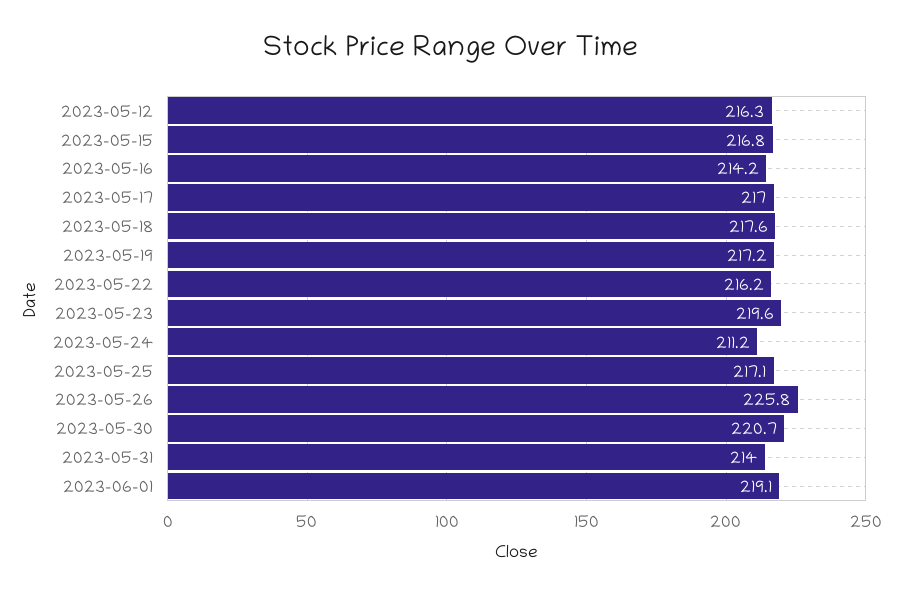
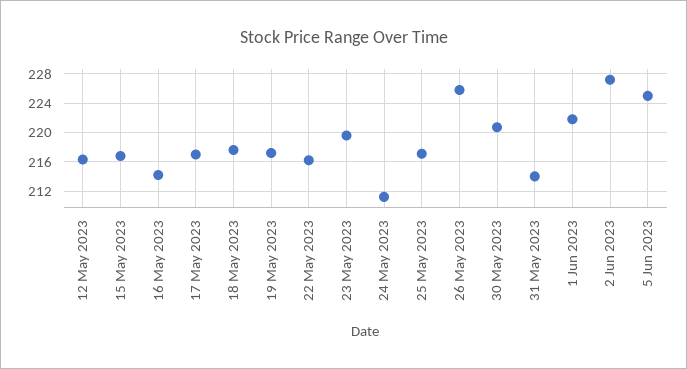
2023-06-01: 219.1 -> 222
2 Jun 2023: none -> 227
5 Jun 2023: none -> 225

